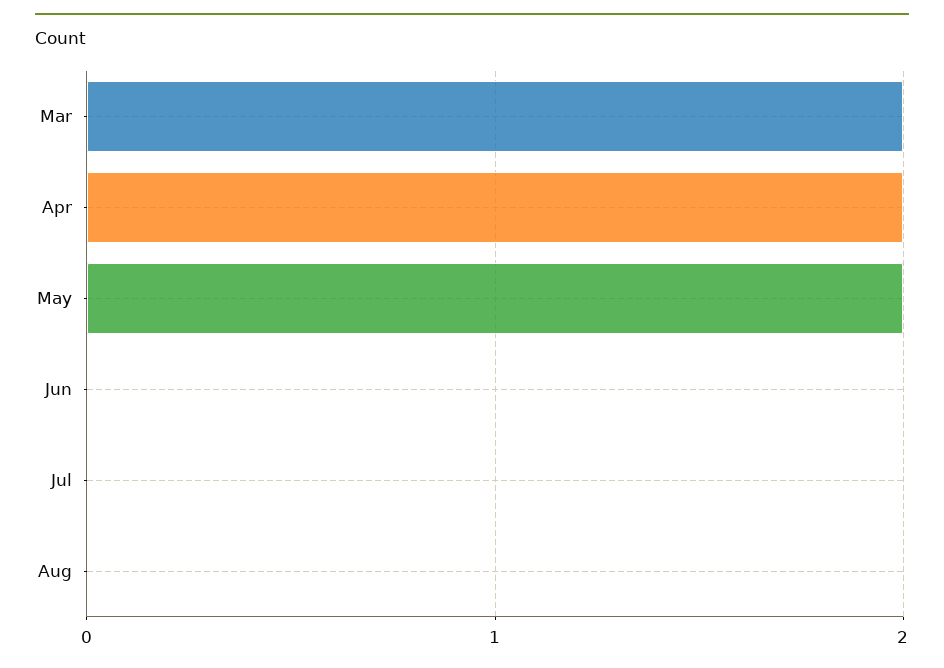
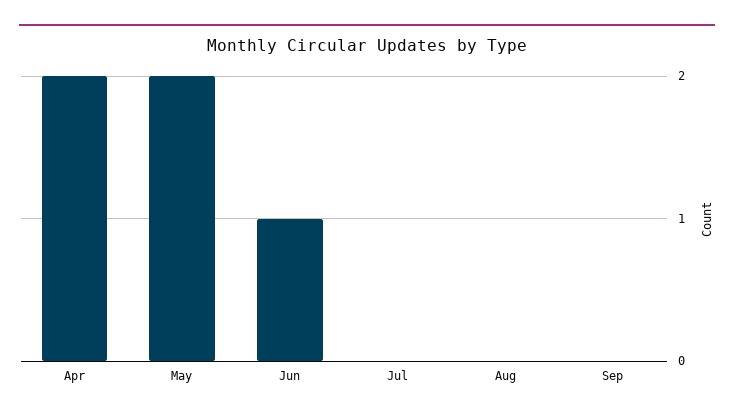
Mar: 2 -> none
Jun: 0 -> 1
Sep: none -> 0

